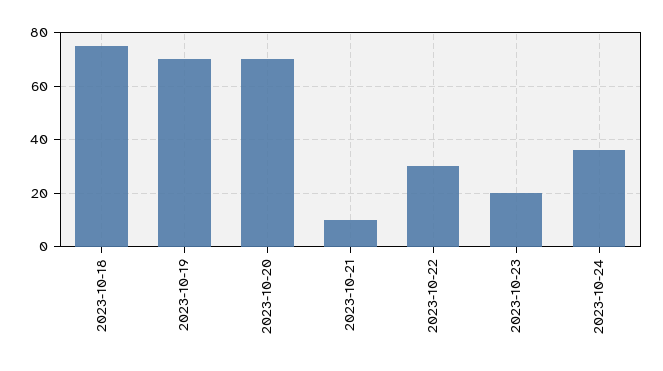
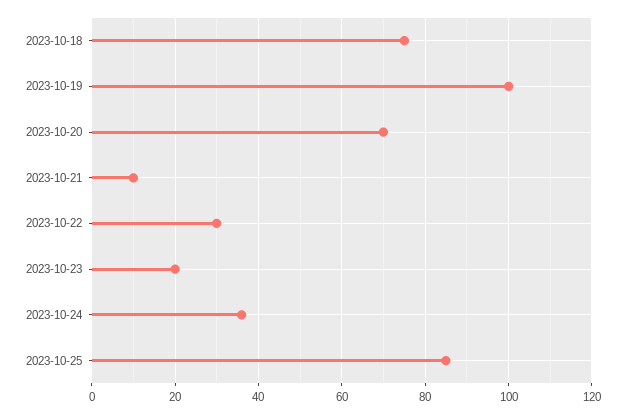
2023-10-19: 70 -> 100
2023-10-25: none -> 85

